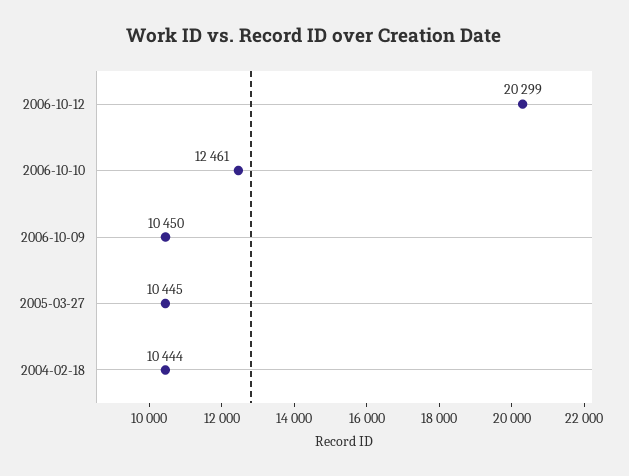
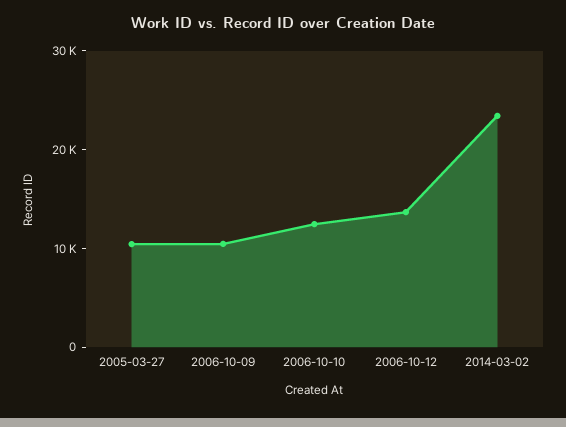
2006-10-12: 20299 -> 14000
2004-02-18: 10444 -> none
2014-03-02: none -> 24000

